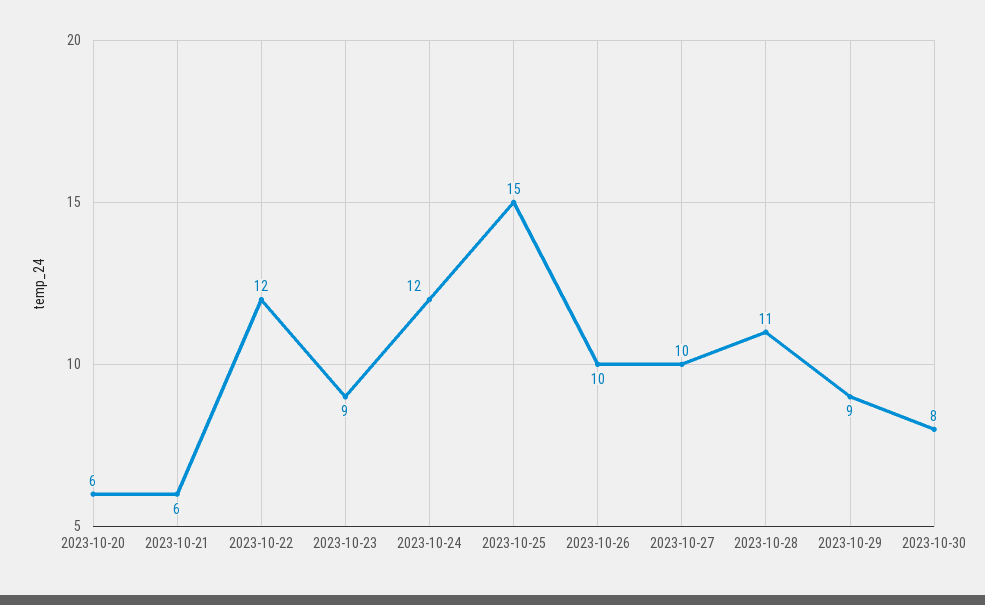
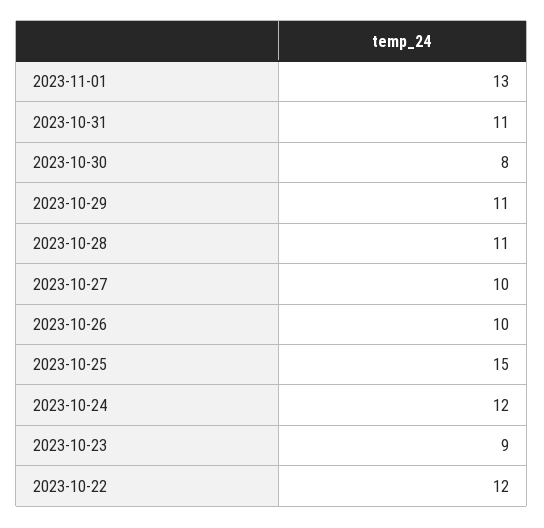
2023-10-20: 6 -> none
2023-10-21: 6 -> none
2023-10-29: 9 -> 11
2023-11-01: none -> 13
2023-10-31: none -> 11

